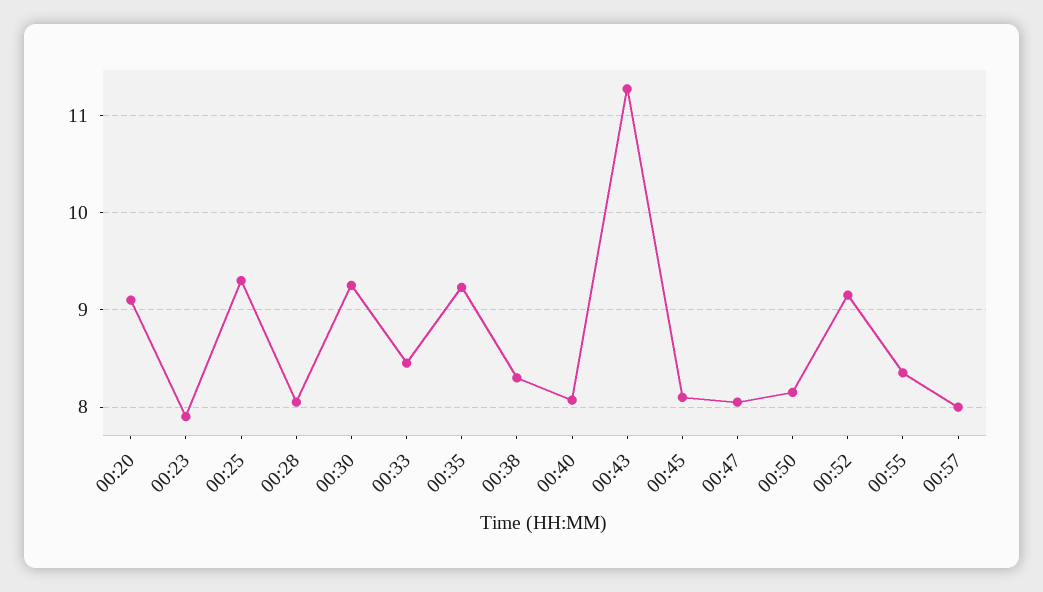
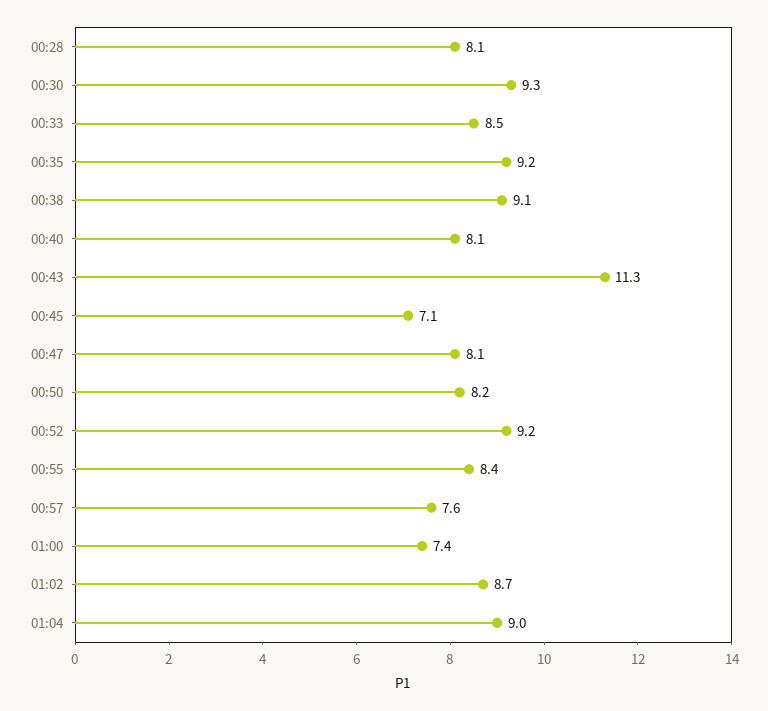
00:20: 9.1 -> none
00:23: 7.9 -> none
00:25: 9.3 -> none
00:38: 8.3 -> 9.1
00:45: 8.1 -> 7.1
00:57: 8 -> 7.6
01:00: none -> 7.4
01:02: none -> 8.7
01:04: none -> 9

